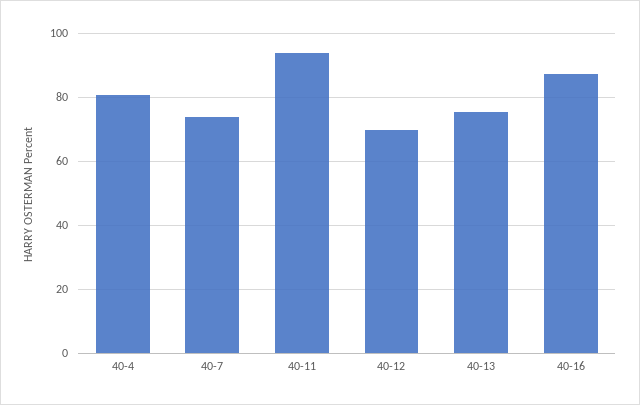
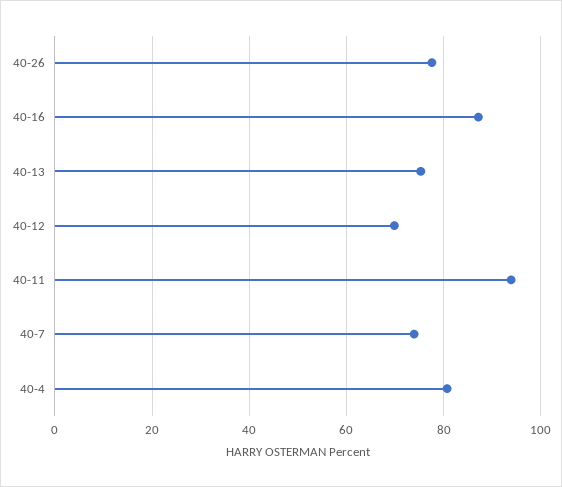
40-26: none -> 78

